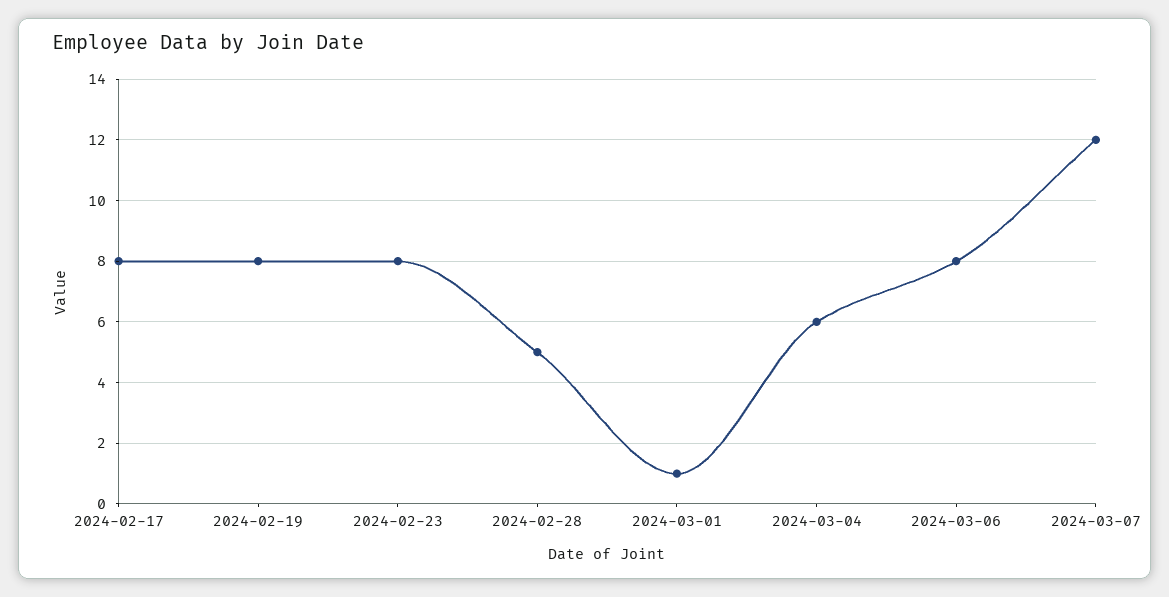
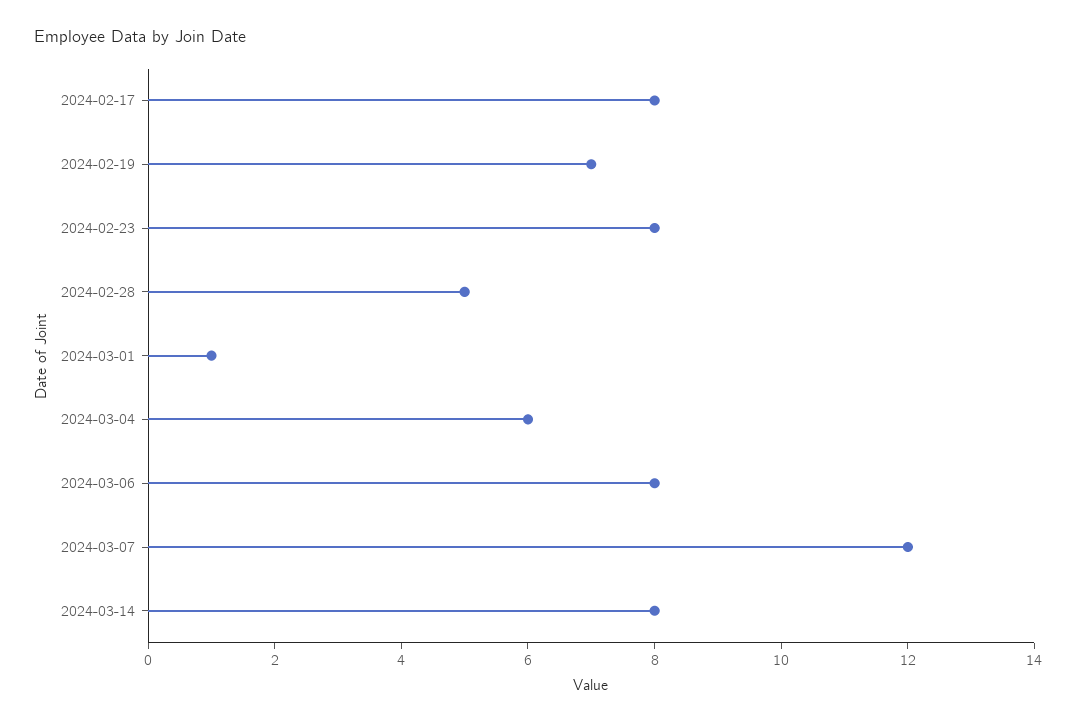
2024-02-19: 8 -> 7
2024-03-14: none -> 8

